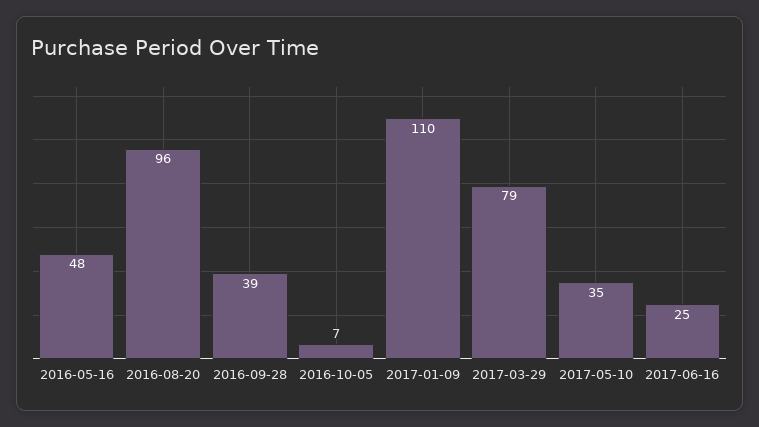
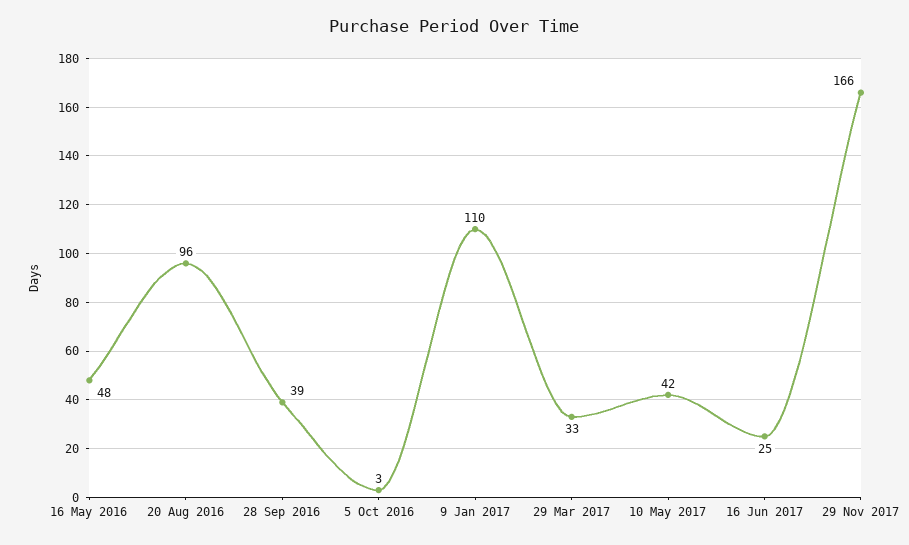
2016-10-05: 7 -> 3
2017-03-29: 79 -> 33
2017-05-10: 35 -> 42
29 Nov 2017: none -> 166

